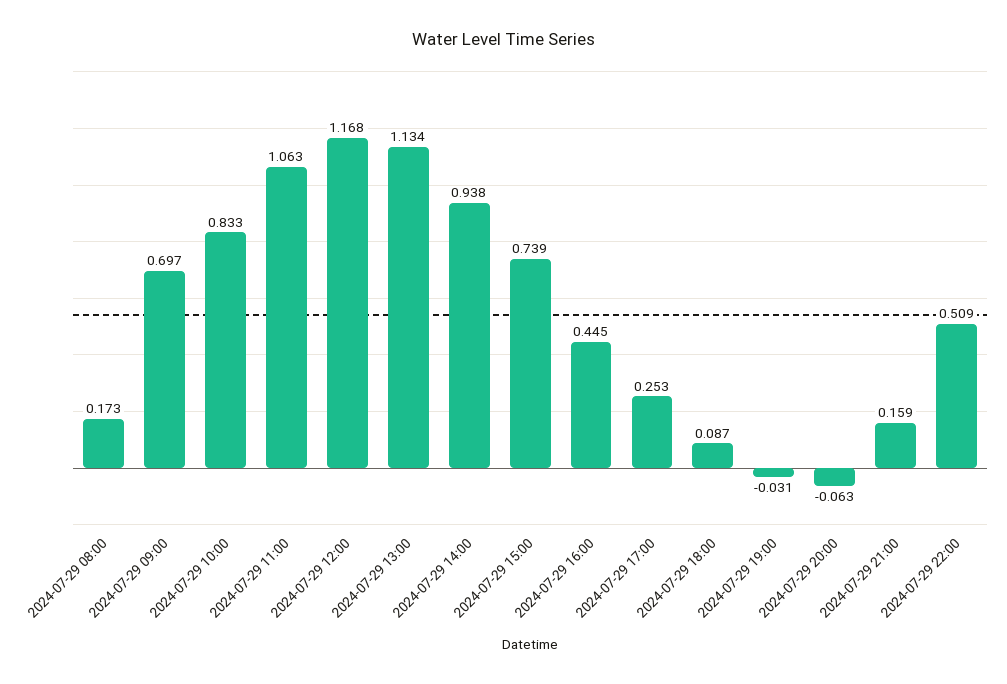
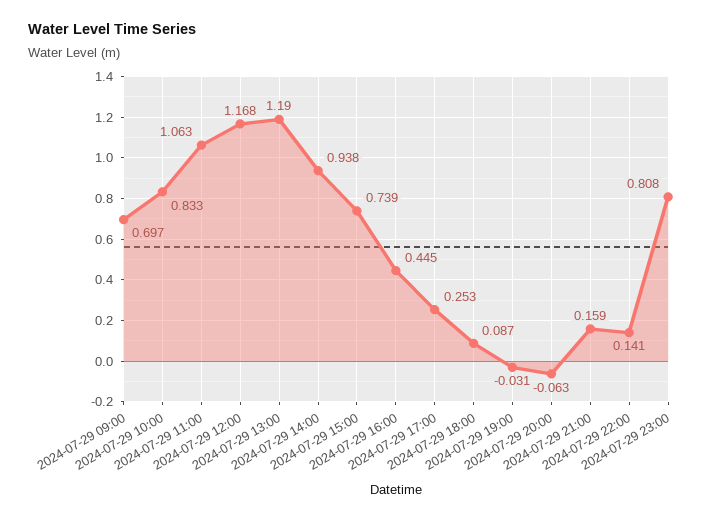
2024-07-29 08:00: 0.173 -> none
2024-07-29 13:00: 1.134 -> 1.19
2024-07-29 22:00: 0.509 -> 0.141
2024-07-29 23:00: none -> 0.808

